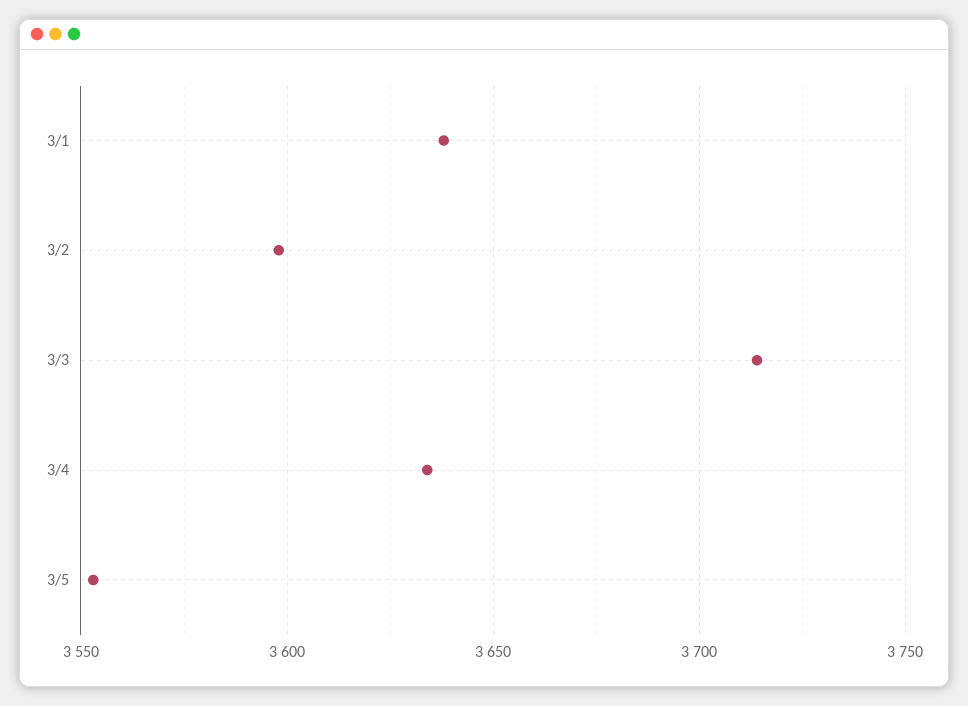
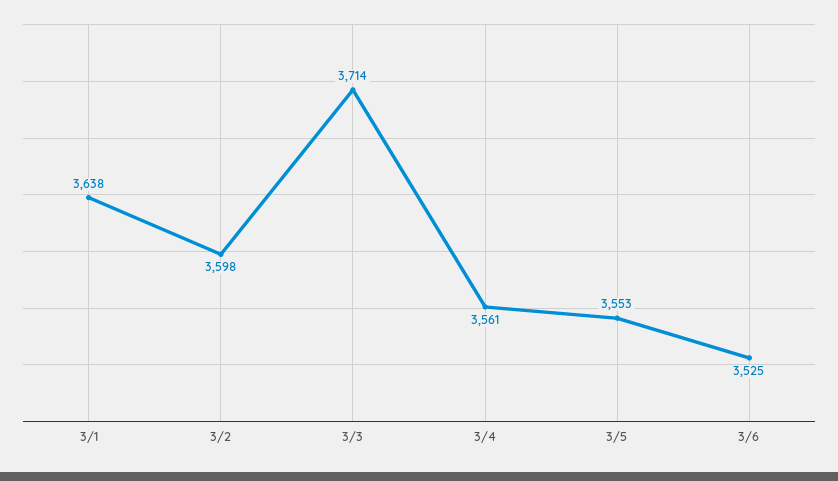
3/4: 3635 -> 3561
3/6: none -> 3525

